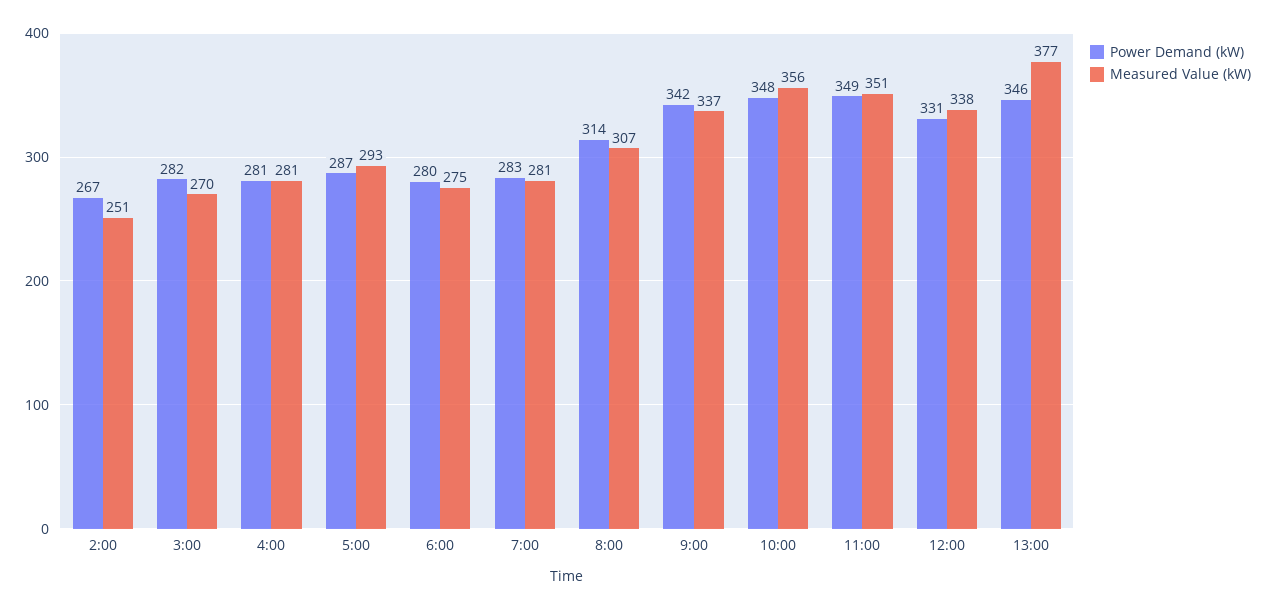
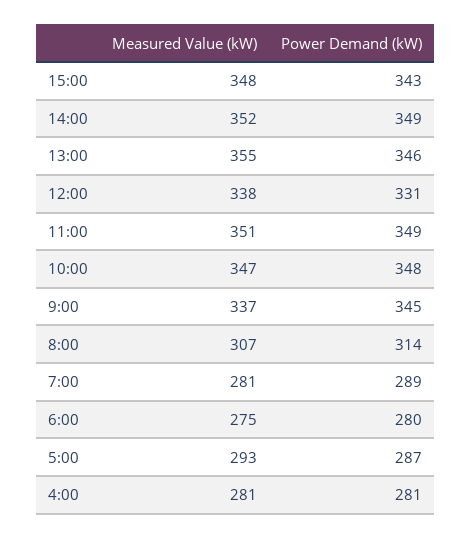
Power Demand (kW), 2:00: 267 -> none
Measured Value (kW), 2:00: 251 -> none
Power Demand (kW), 3:00: 282 -> none
Measured Value (kW), 3:00: 270 -> none
Power Demand (kW), 7:00: 283 -> 289
Power Demand (kW), 9:00: 342 -> 345
Measured Value (kW), 10:00: 356 -> 347
Measured Value (kW), 13:00: 377 -> 355
Measured Value (kW), 15:00: none -> 348
Power Demand (kW), 15:00: none -> 343
Measured Value (kW), 14:00: none -> 352
Power Demand (kW), 14:00: none -> 349

